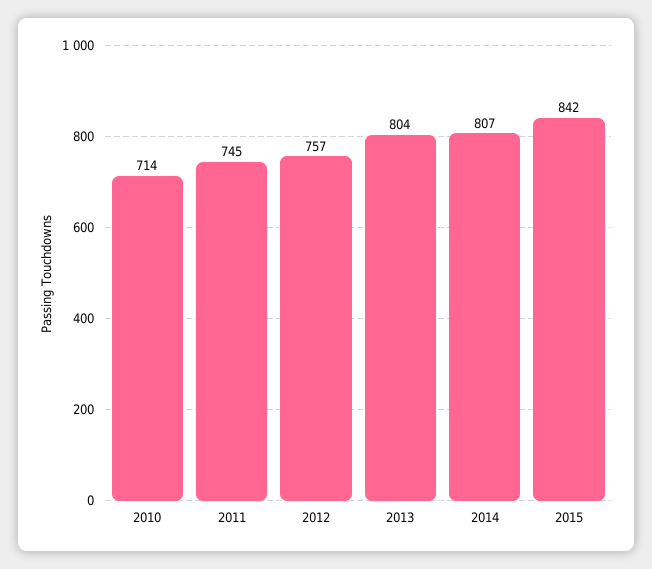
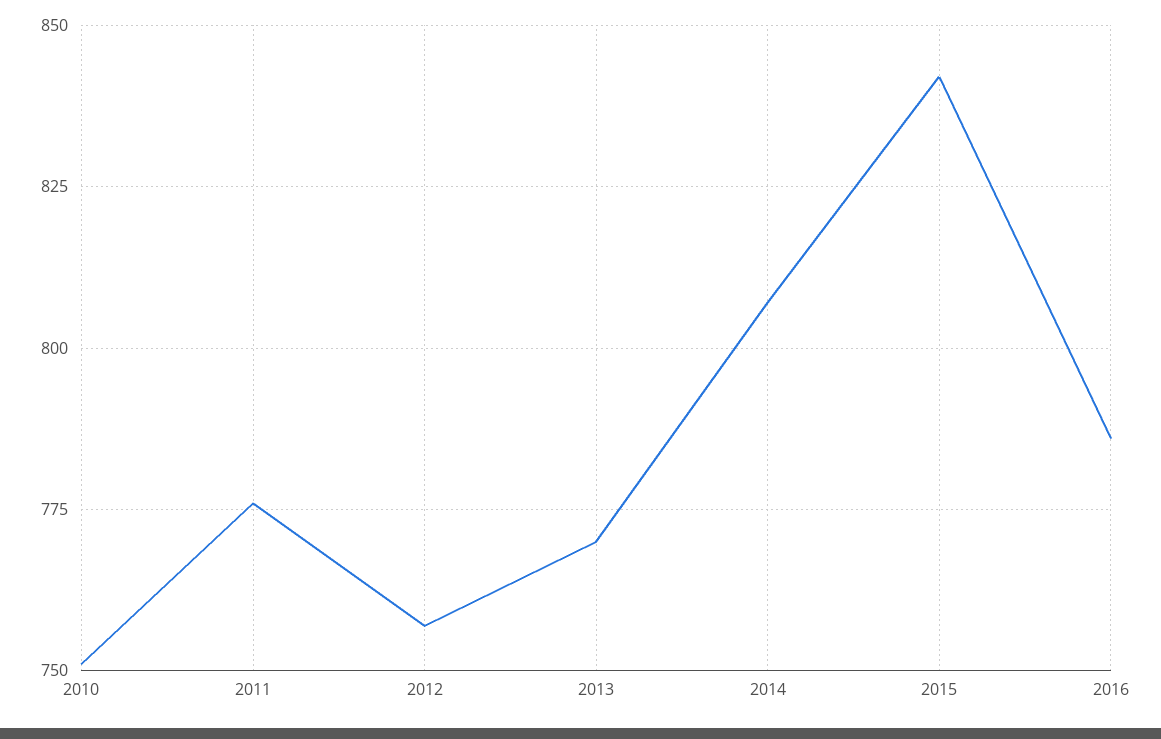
2010: 714 -> 750
2011: 745 -> 775
2013: 804 -> 770
2016: none -> 785

